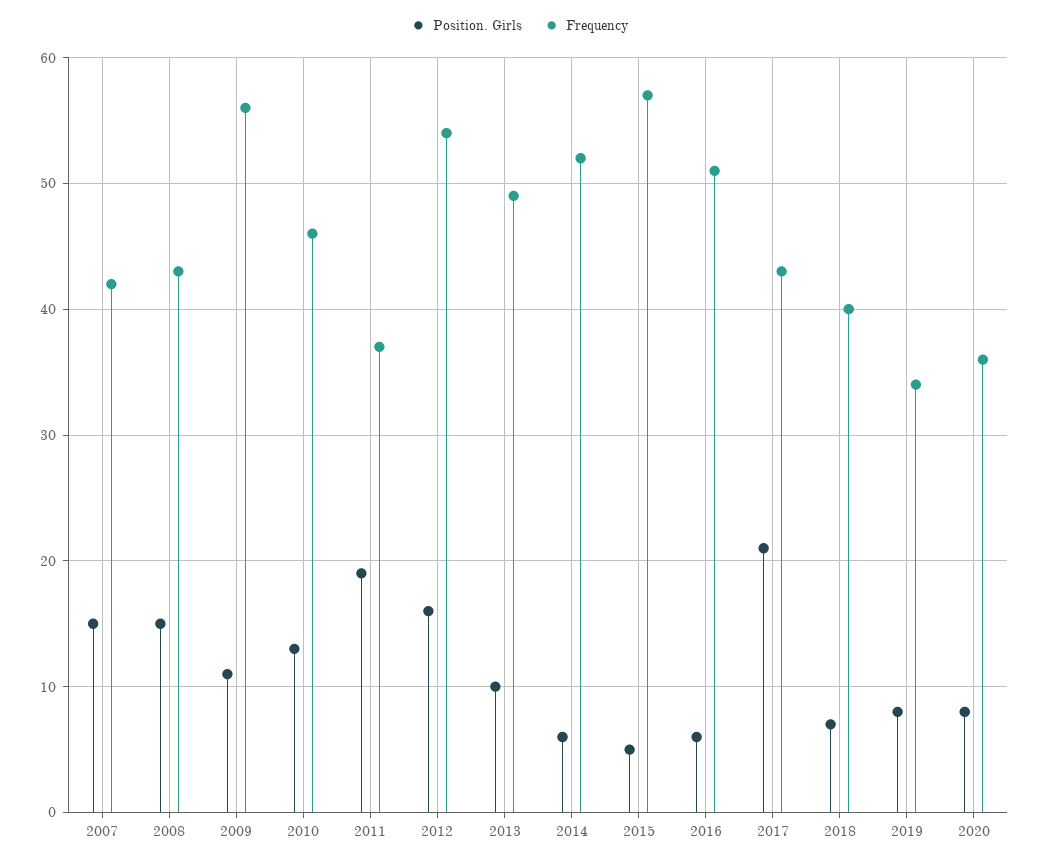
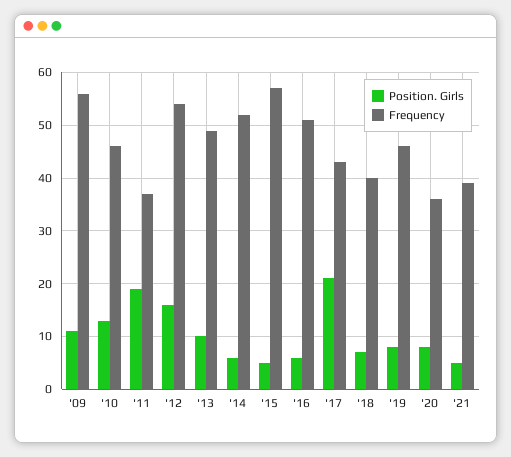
Position. Girls, 2007: 15 -> none
Frequency, 2007: 42 -> none
Position. Girls, 2008: 15 -> none
Frequency, 2008: 43 -> none
Frequency, 2019: 34 -> 45
Position. Girls, '21: none -> 5
Frequency, '21: none -> 40

